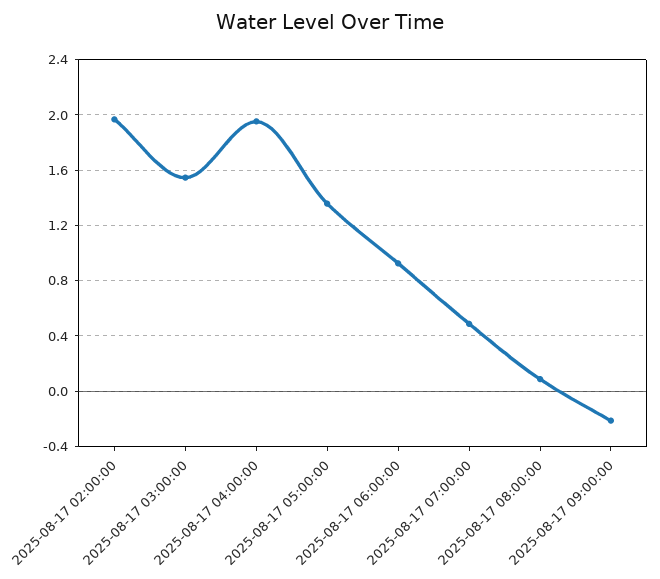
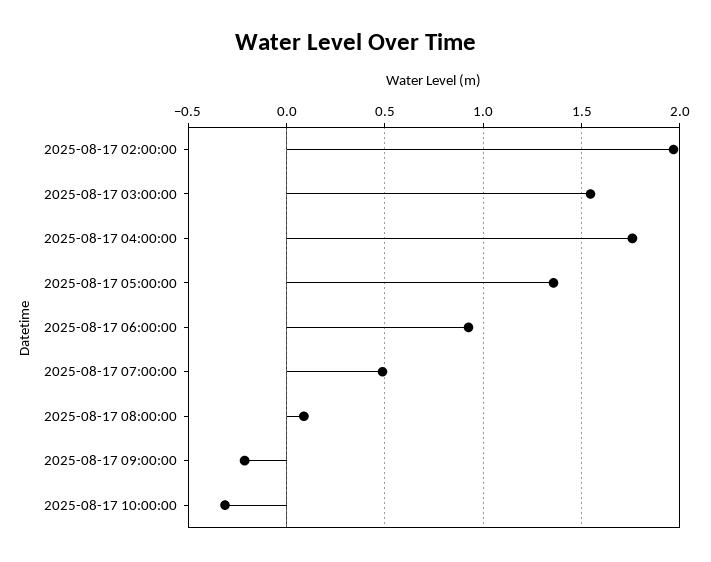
2025-08-17 04:00:00: 1.95 -> 1.75
2025-08-17 10:00:00: none -> -0.3

